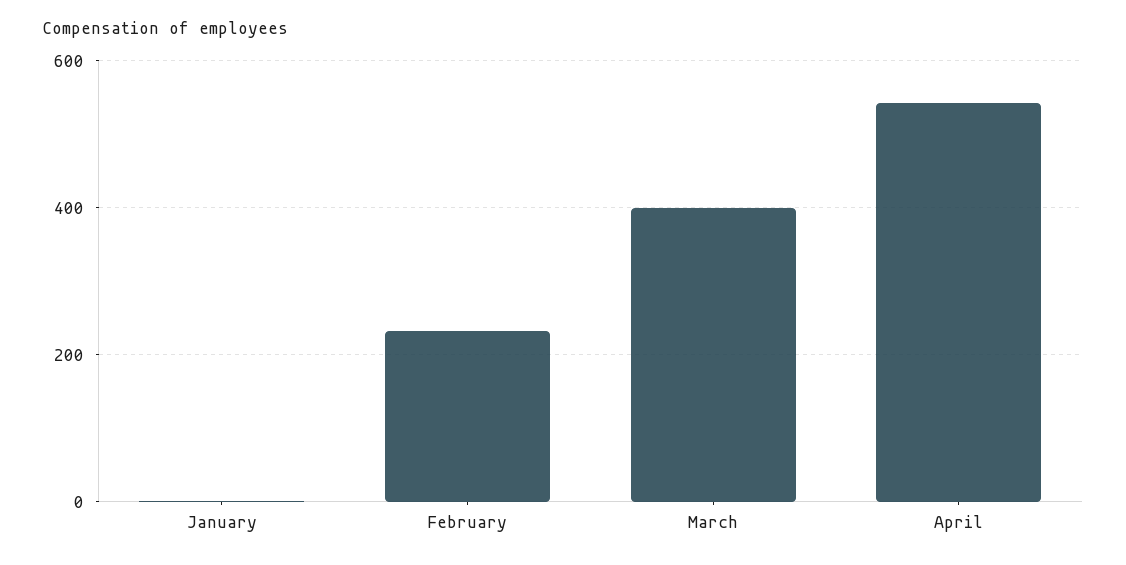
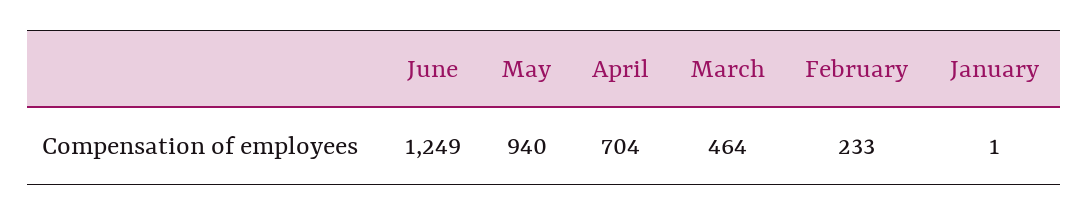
March: 400 -> 464
April: 540 -> 704
June: none -> 1249
May: none -> 940

